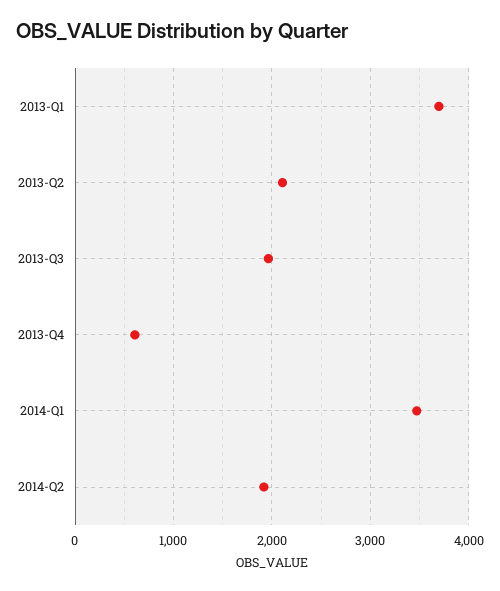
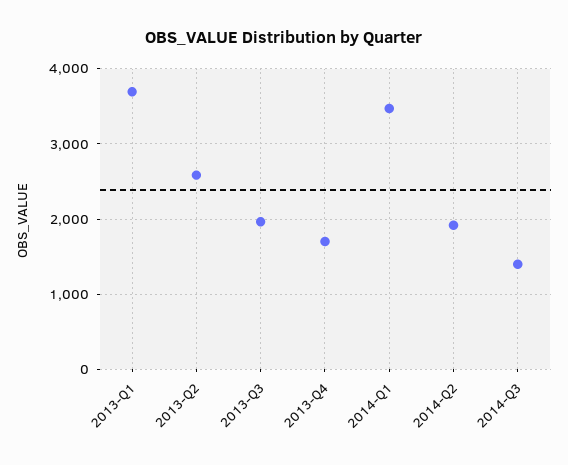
2013-Q2: 2100 -> 2600
2013-Q4: 600 -> 1700
2014-Q3: none -> 1400

